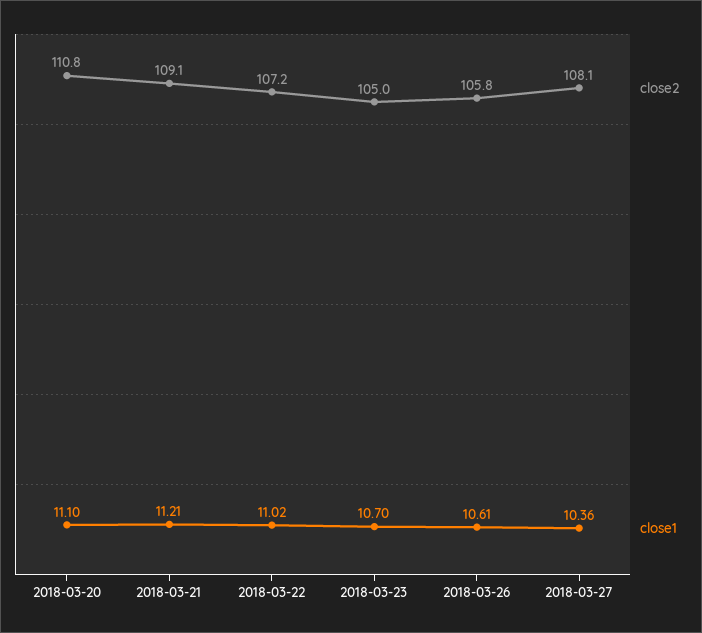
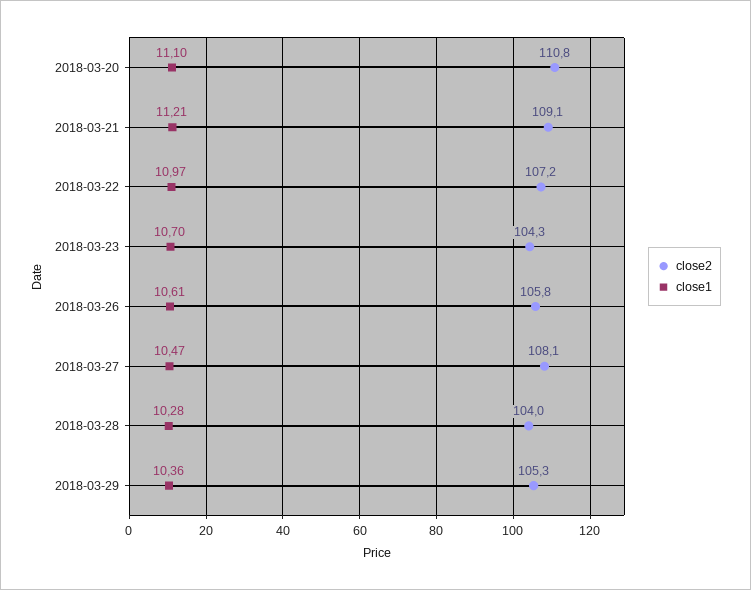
close1, 2018-03-22: 11.02 -> 10.97
close2, 2018-03-23: 105 -> 104.3
close1, 2018-03-27: 10.36 -> 10.47
close2, 2018-03-28: none -> 104
close1, 2018-03-28: none -> 10.28
close2, 2018-03-29: none -> 105.3
close1, 2018-03-29: none -> 10.36

